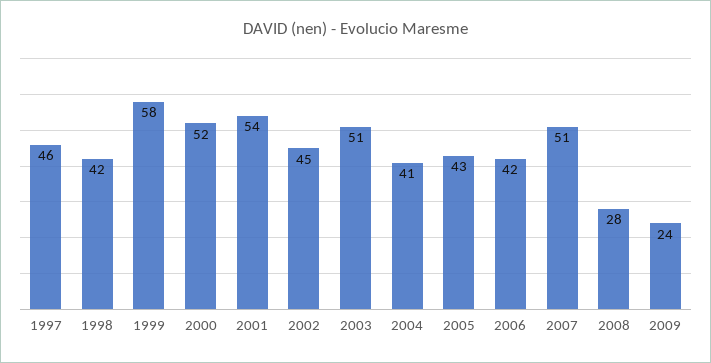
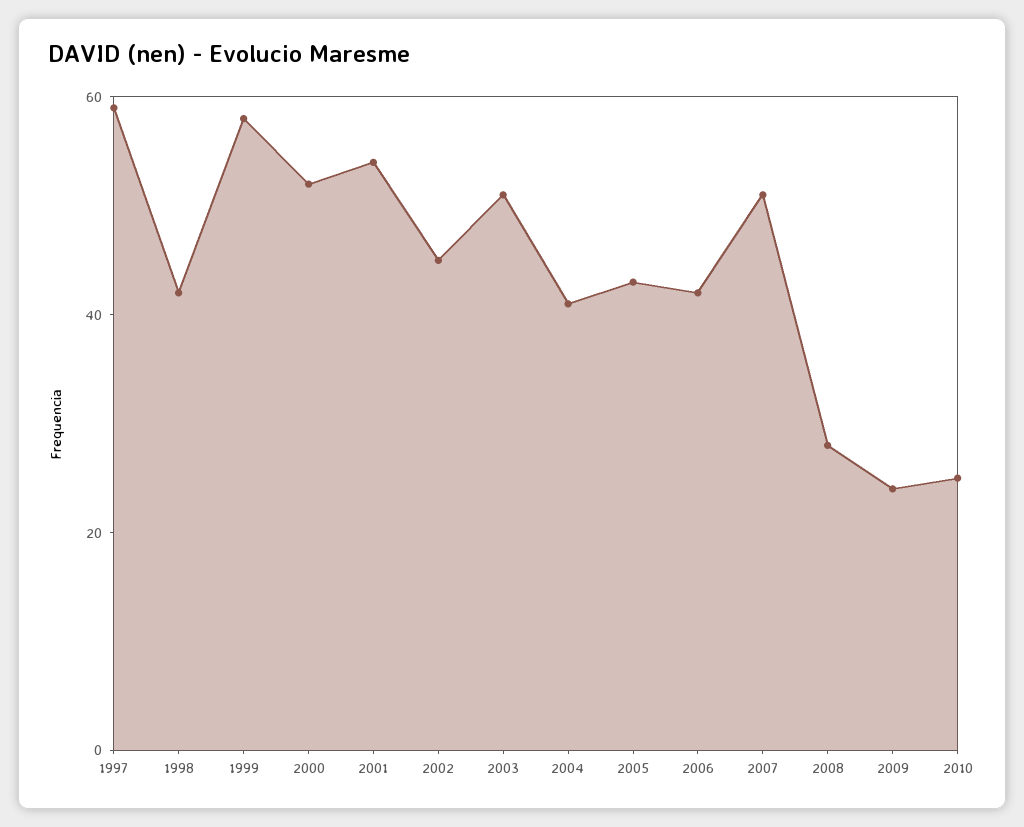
1997: 46 -> 60
2010: none -> 25

